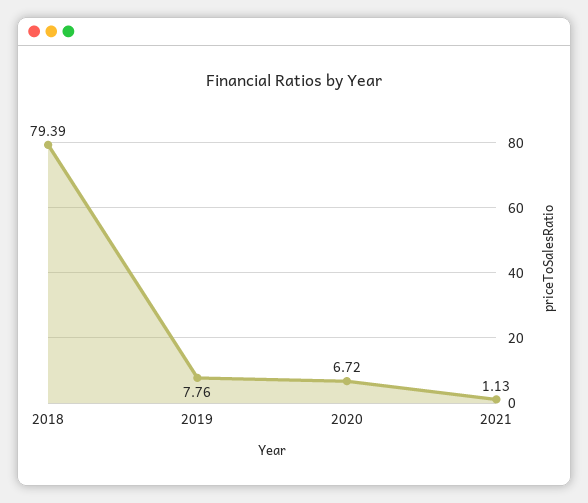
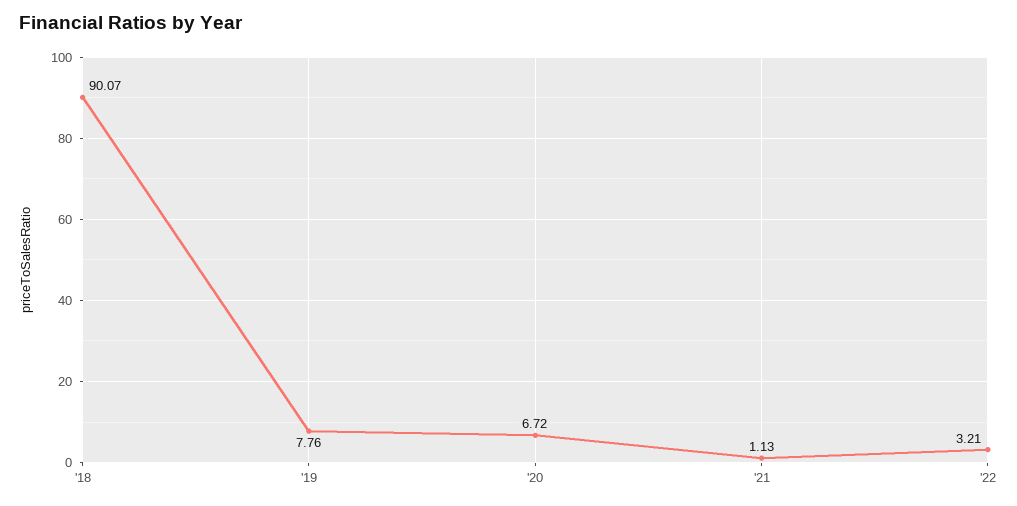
2018: 79.39 -> 90.07
'22: none -> 3.21

